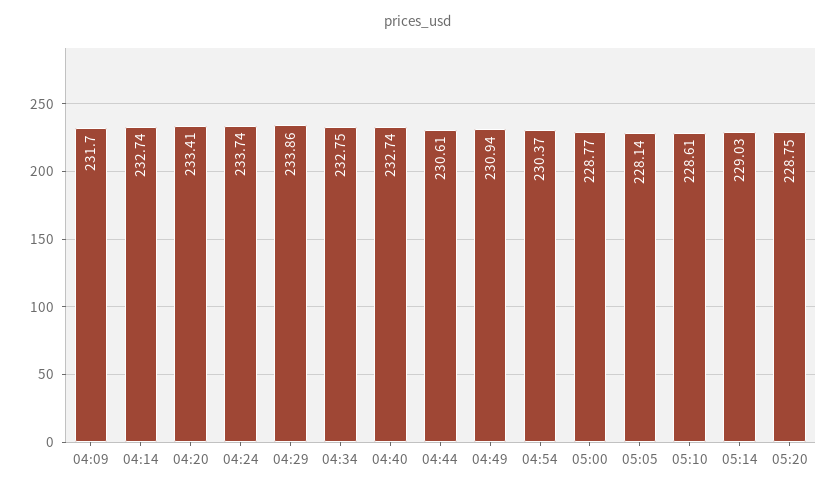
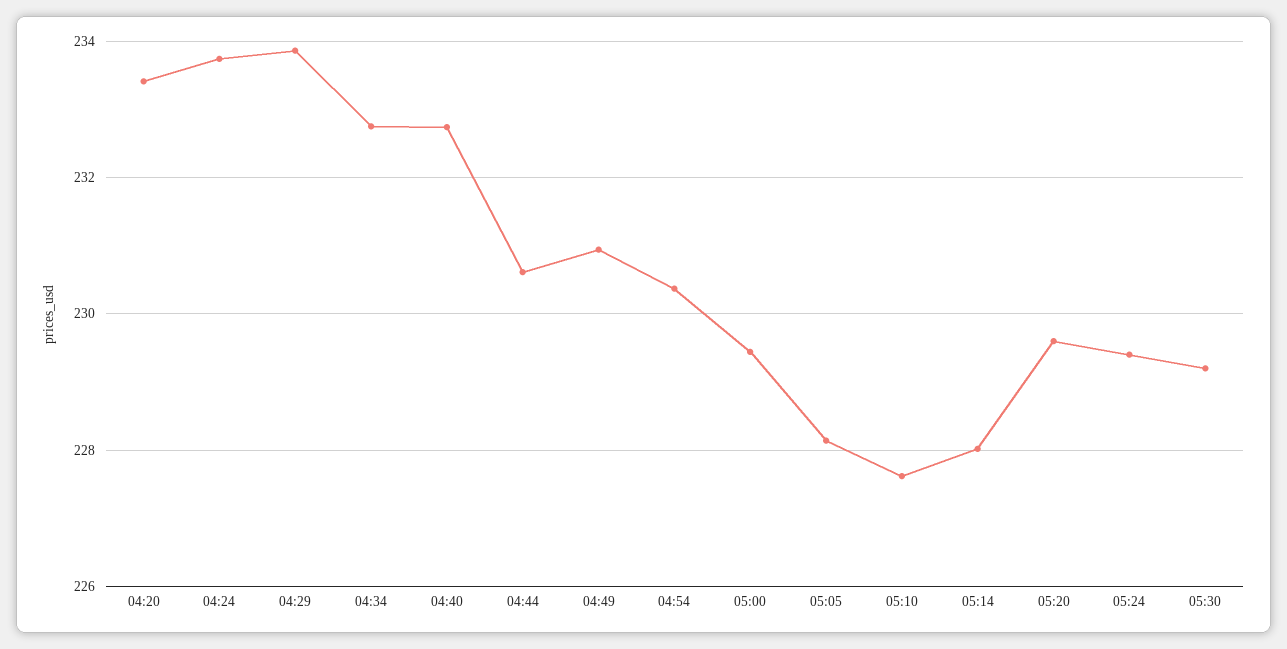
04:09: 231.7 -> none
04:14: 232.74 -> none
05:00: 228.77 -> 229.4
05:10: 228.61 -> 227.6
05:14: 229.03 -> 228
05:20: 228.75 -> 229.6
05:24: none -> 229.4
05:30: none -> 229.2

